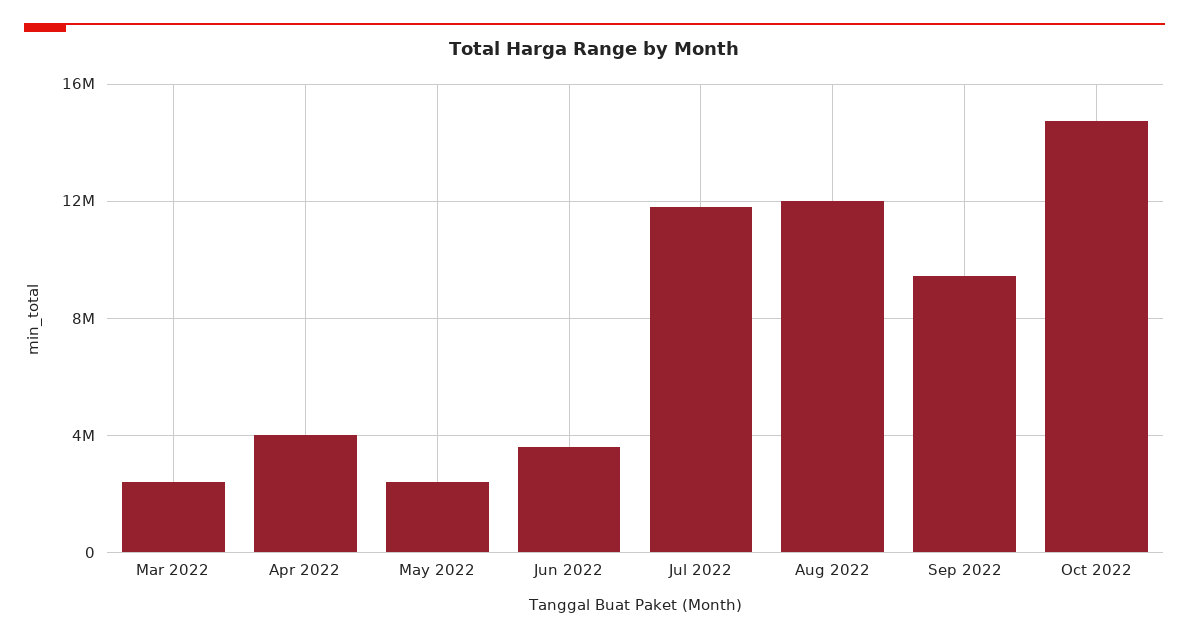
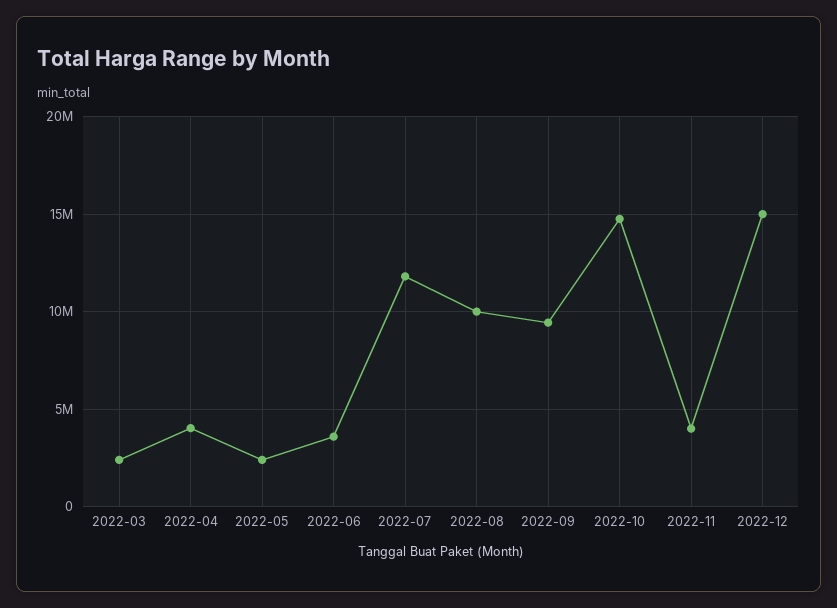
Aug 2022: 12000000 -> 10000000
2022-11: none -> 4000000
2022-12: none -> 15000000

